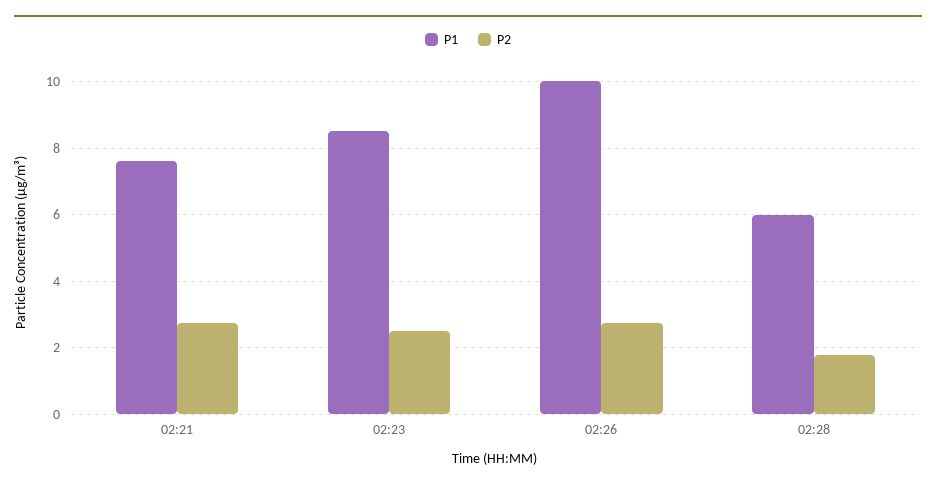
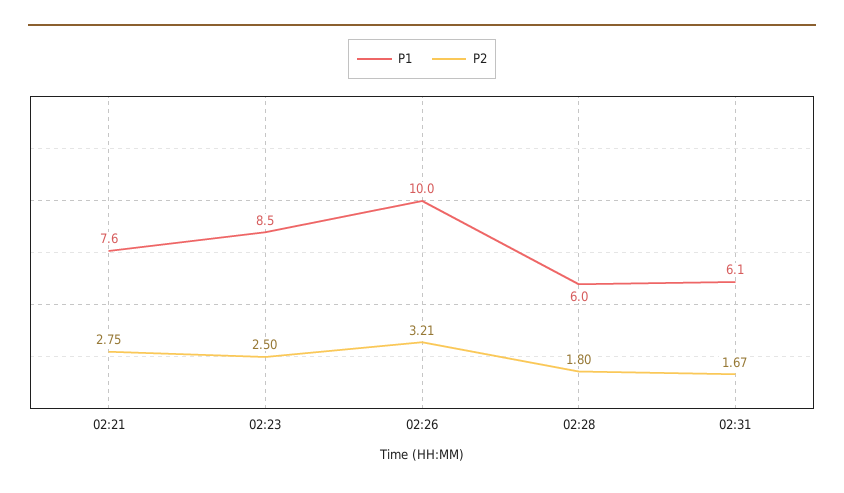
P2, 02:26: 2.8 -> 3.21
P1, 02:31: none -> 6.1
P2, 02:31: none -> 1.67

